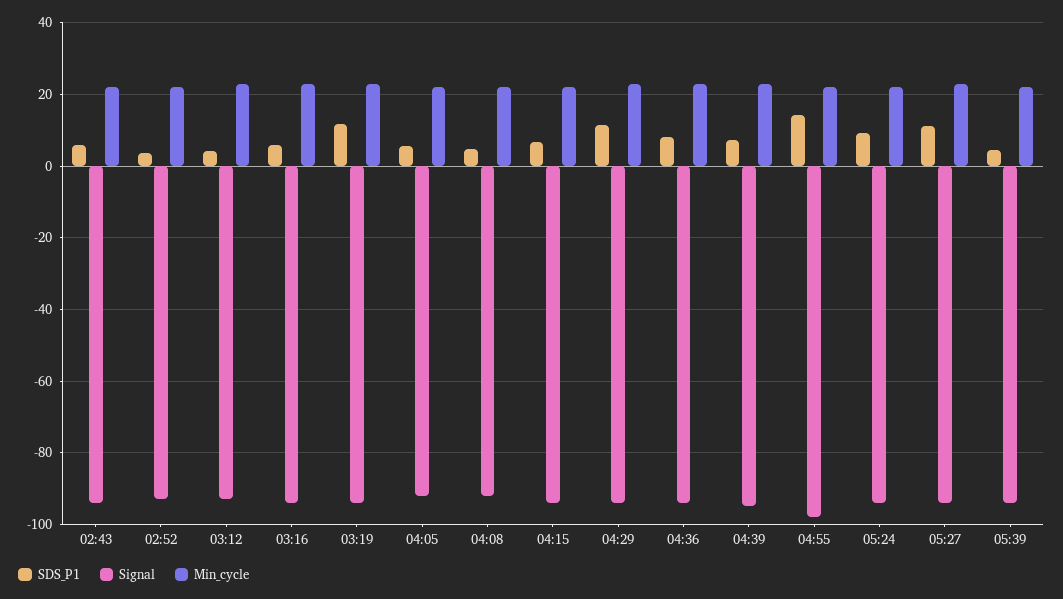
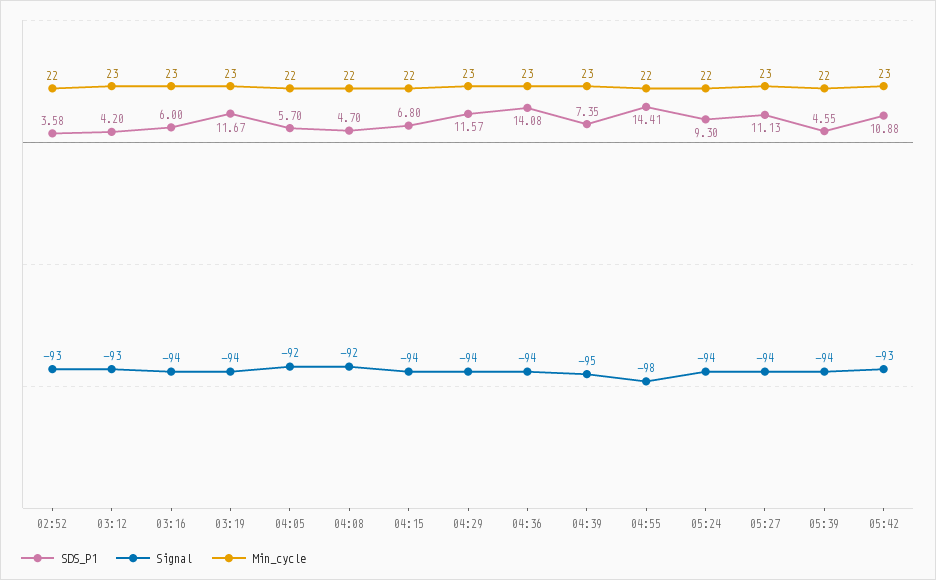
SDS_P1, 02:43: 6 -> none
Signal, 02:43: -94 -> none
Min_cycle, 02:43: 22 -> none
SDS_P1, 04:36: 8 -> 14.08
SDS_P1, 05:42: none -> 10.88
Signal, 05:42: none -> -93
Min_cycle, 05:42: none -> 23

